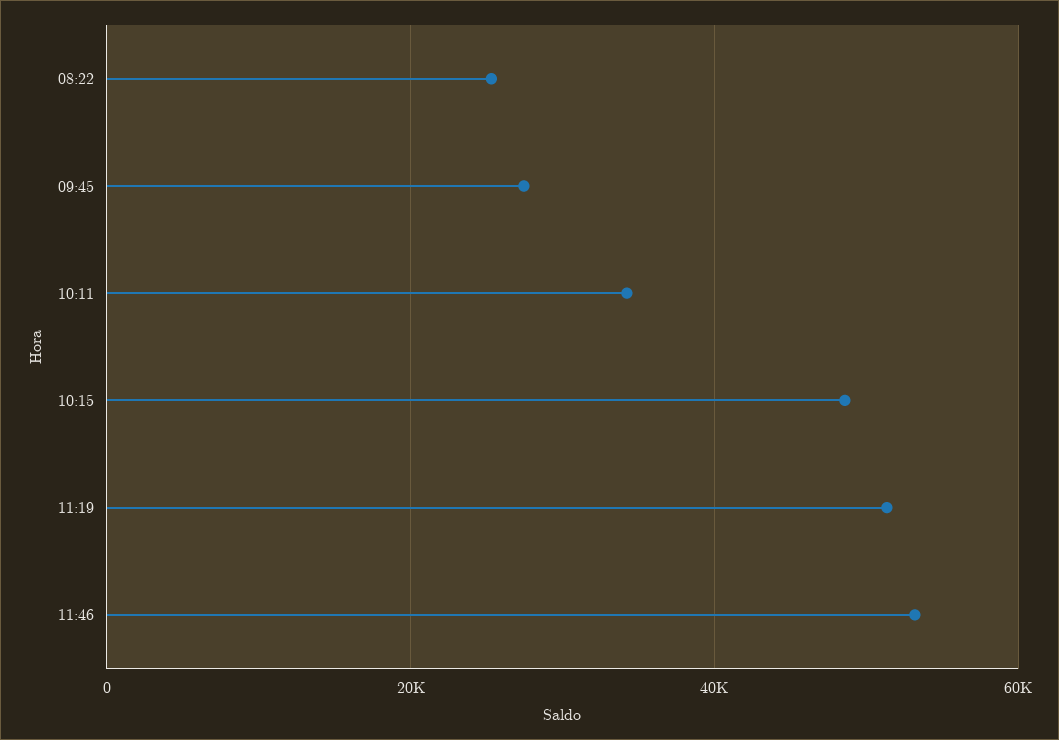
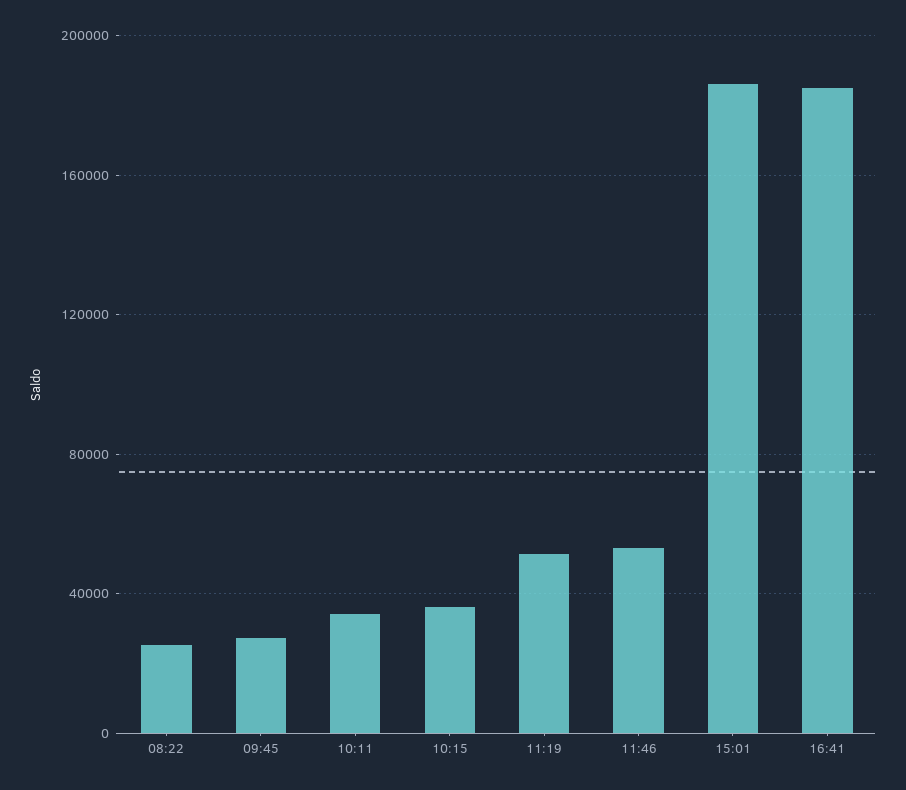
10:15: 48000 -> 35000
15:01: none -> 185000
16:41: none -> 185000

